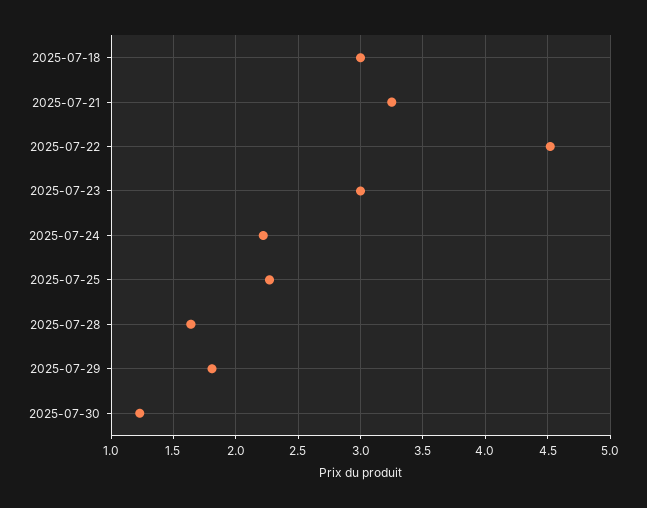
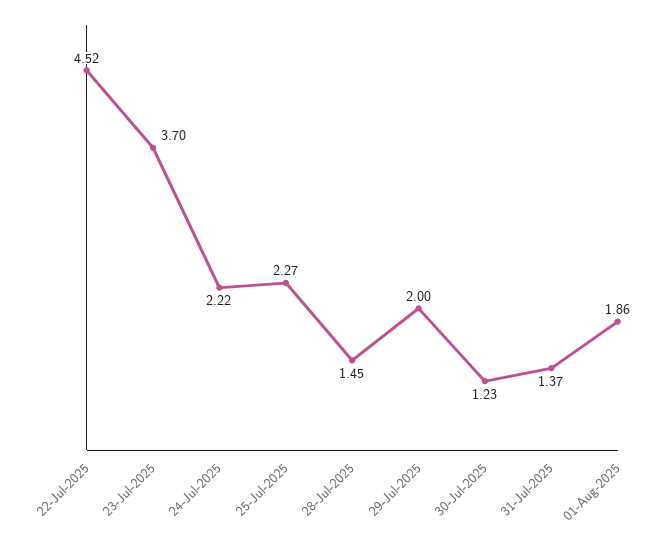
2025-07-18: 3 -> none
2025-07-21: 3.25 -> none
2025-07-23: 3 -> 3.7
2025-07-28: 1.65 -> 1.45
2025-07-29: 1.8 -> 2
31-Jul-2025: none -> 1.37
01-Aug-2025: none -> 1.86

